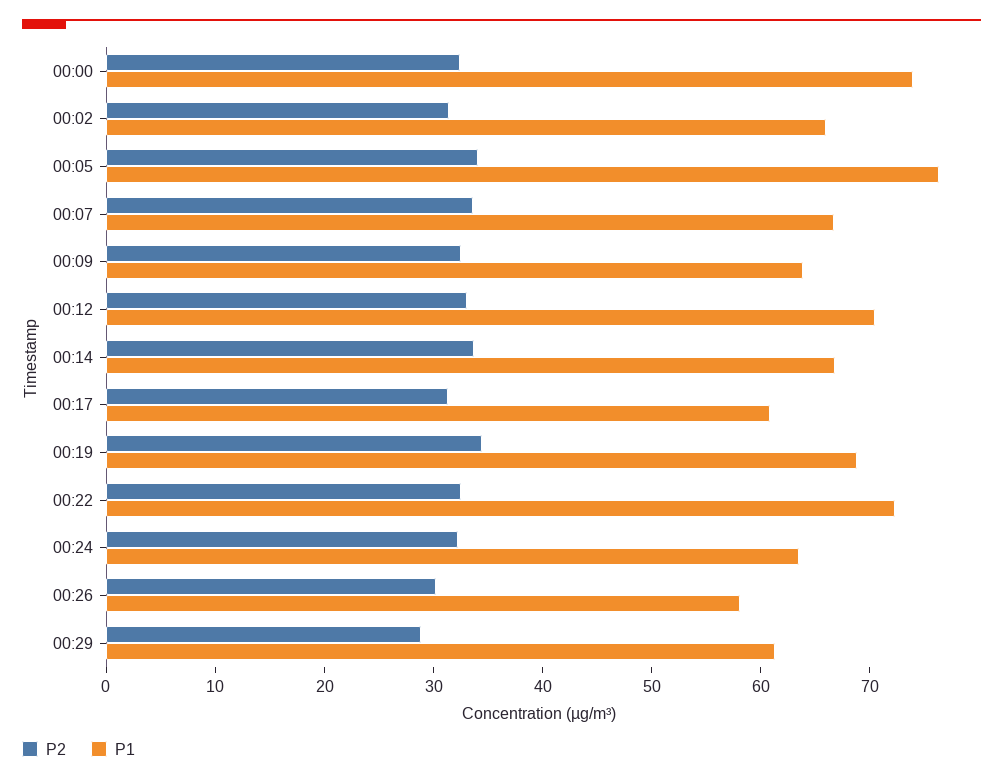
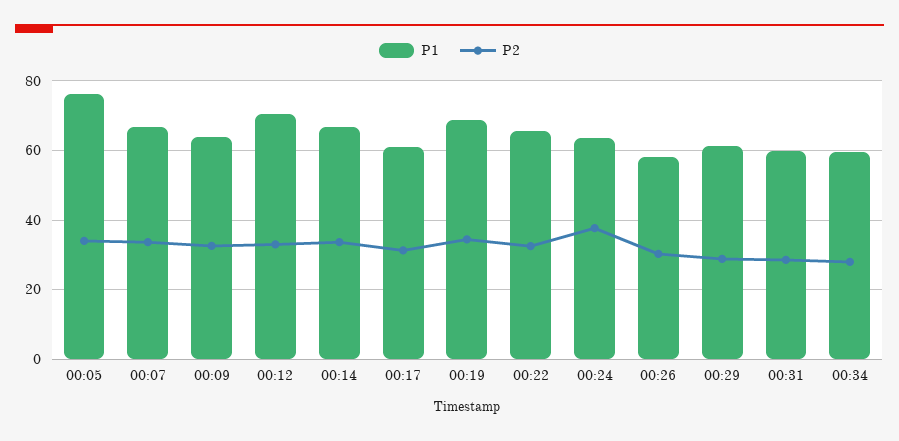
P2, 00:00: 32 -> none
P1, 00:00: 74 -> none
P2, 00:02: 32 -> none
P1, 00:02: 66 -> none
P1, 00:22: 72 -> 66
P2, 00:24: 32 -> 38
P1, 00:31: none -> 60
P2, 00:31: none -> 28
P1, 00:34: none -> 60
P2, 00:34: none -> 28

